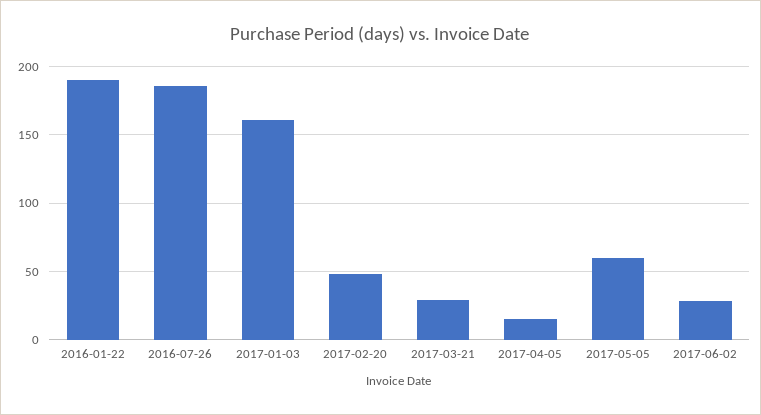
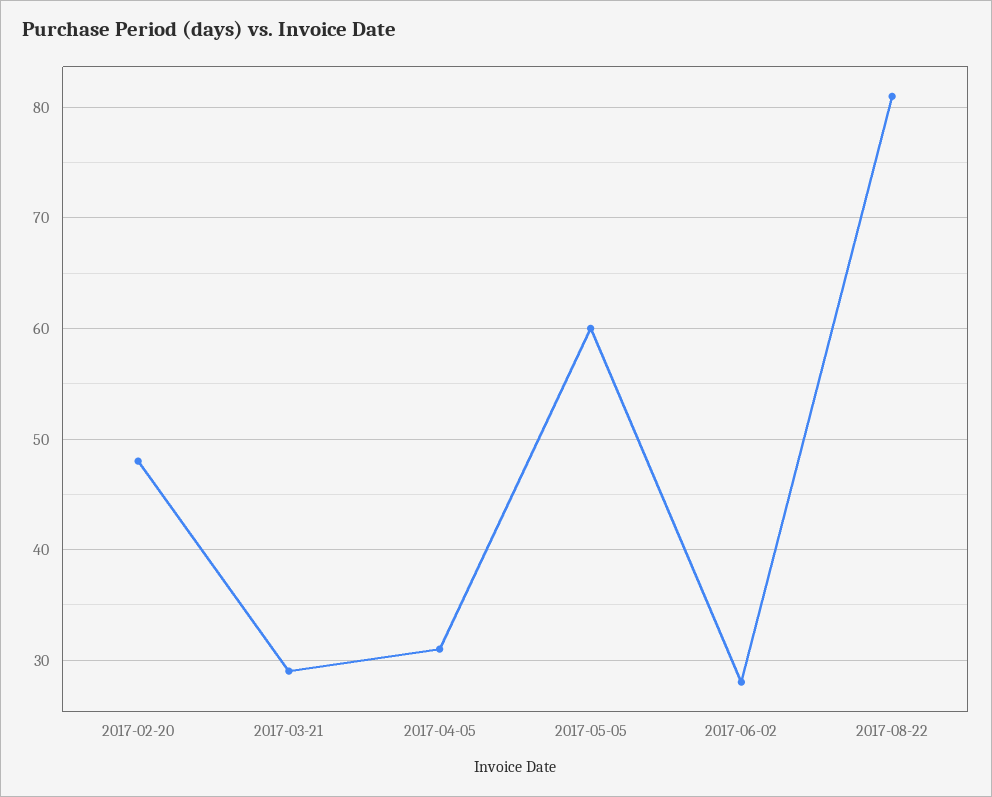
2016-01-22: 190 -> none
2016-07-26: 185 -> none
2017-01-03: 160 -> none
2017-04-05: 15 -> 31
2017-08-22: none -> 81

